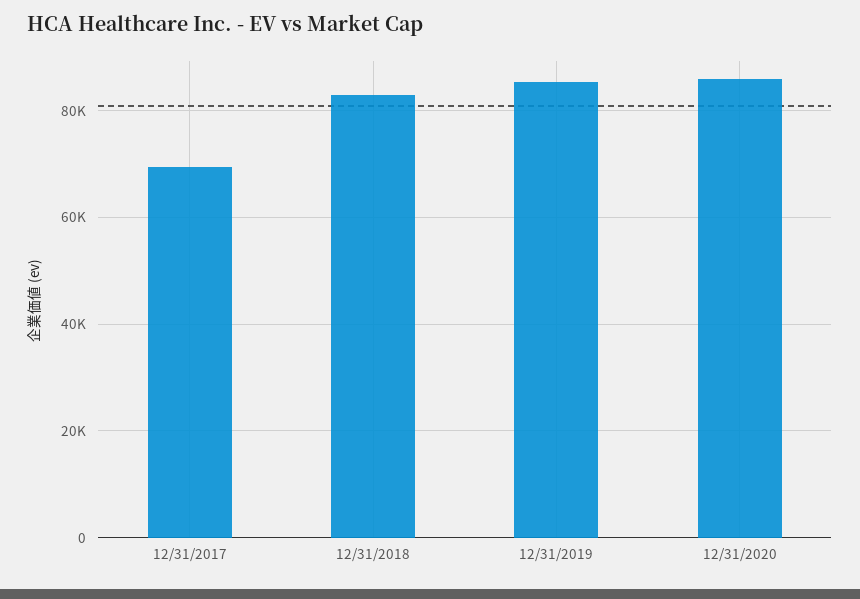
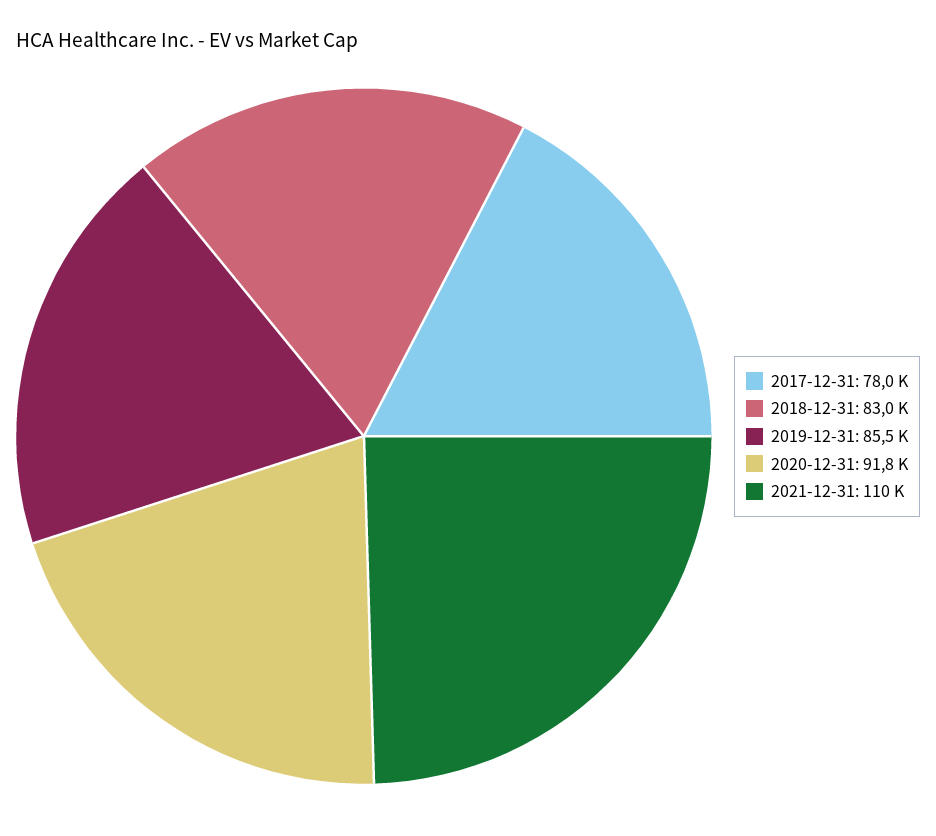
12/31/2017: 70000 -> 78000
12/31/2020: 86000 -> 91800
2021-12-31: none -> 110000

